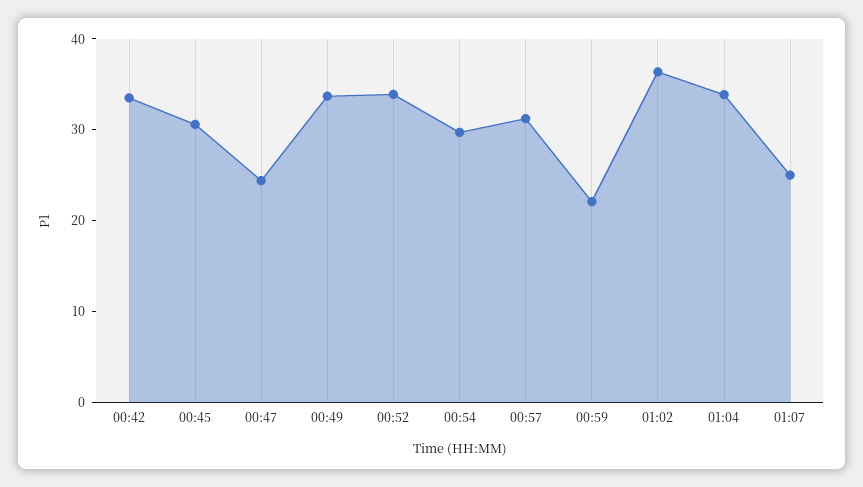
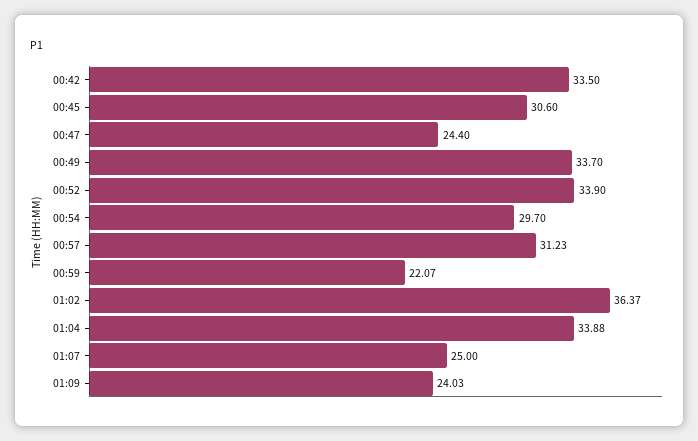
01:09: none -> 24.03

